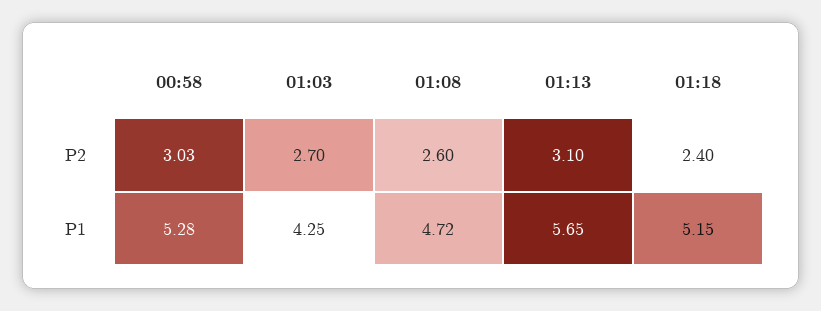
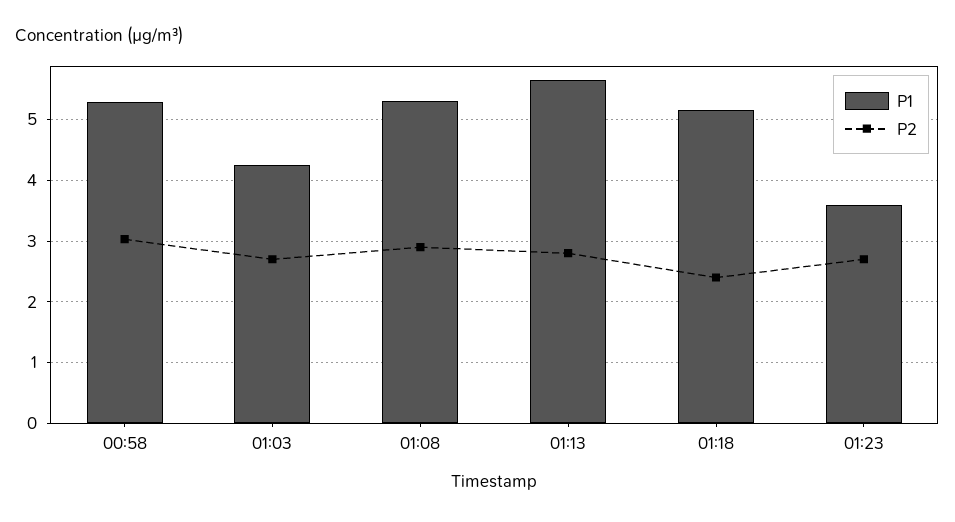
P2, 01:08: 2.6 -> 2.9
P2, 01:13: 3.1 -> 2.8
P1, 01:08: 4.72 -> 5.3
P1, 01:23: none -> 3.6
P2, 01:23: none -> 2.7

